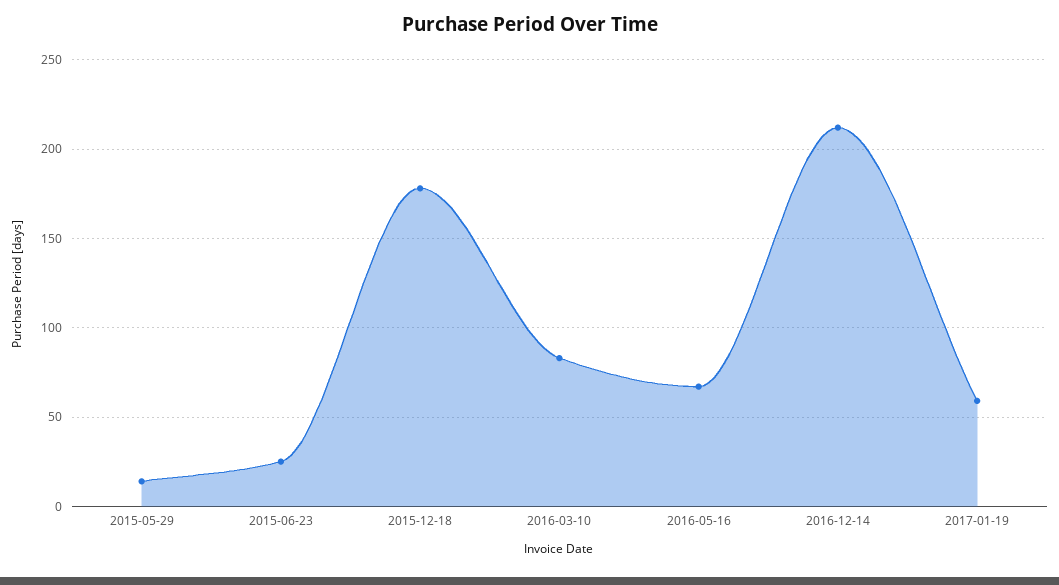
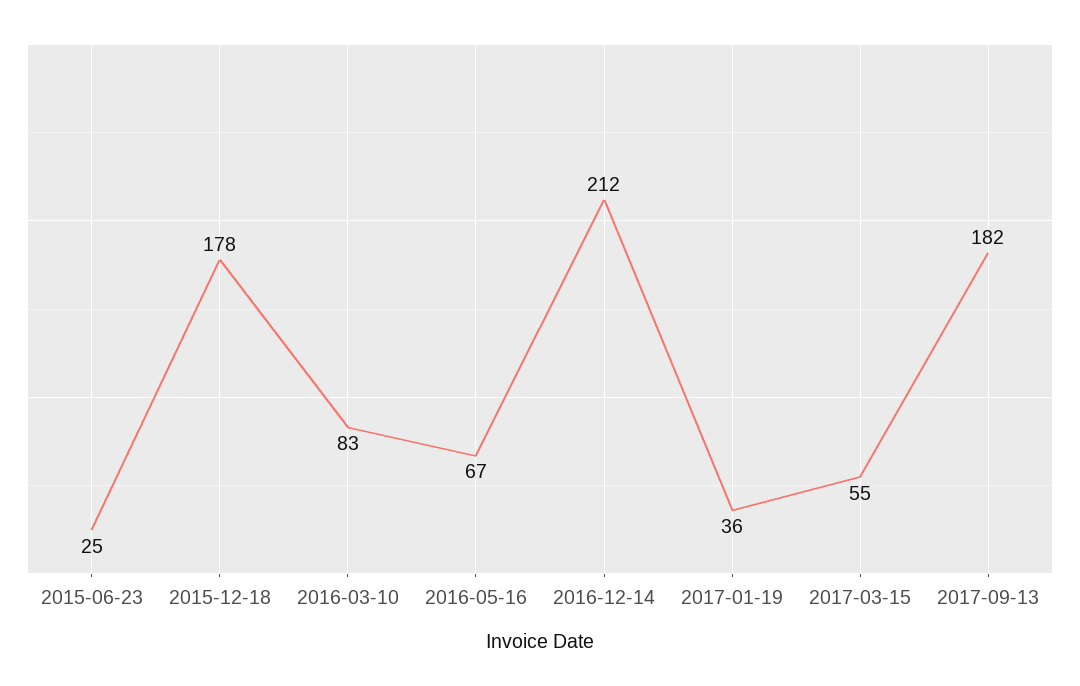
2015-05-29: 15 -> none
2017-01-19: 60 -> 36
2017-03-15: none -> 55
2017-09-13: none -> 182

